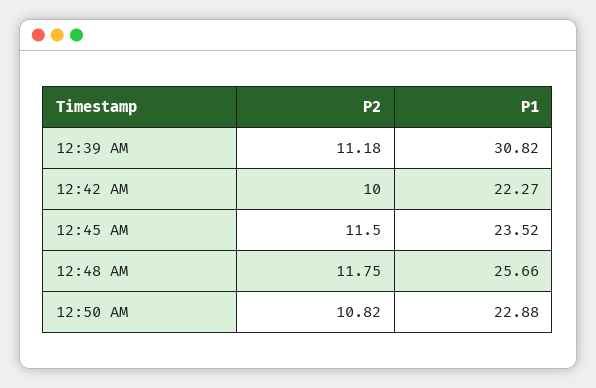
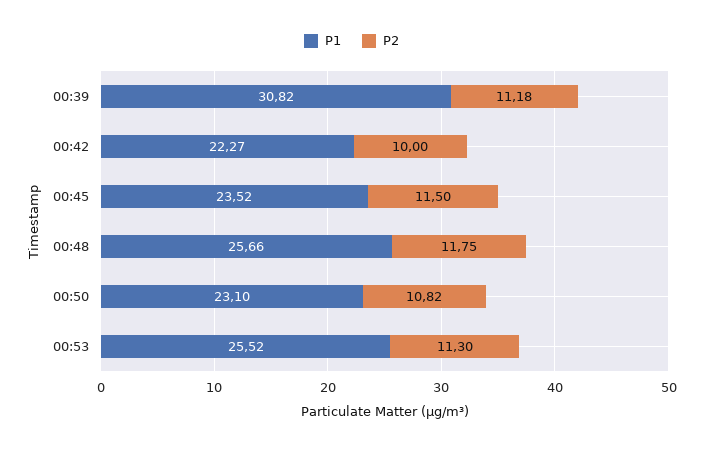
P1, 12:50 AM: 22.88 -> 23.1
P1, 00:53: none -> 25.52
P2, 00:53: none -> 11.3

